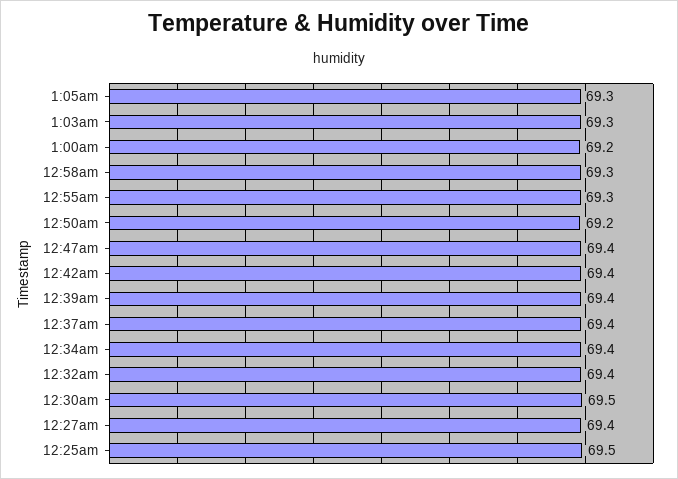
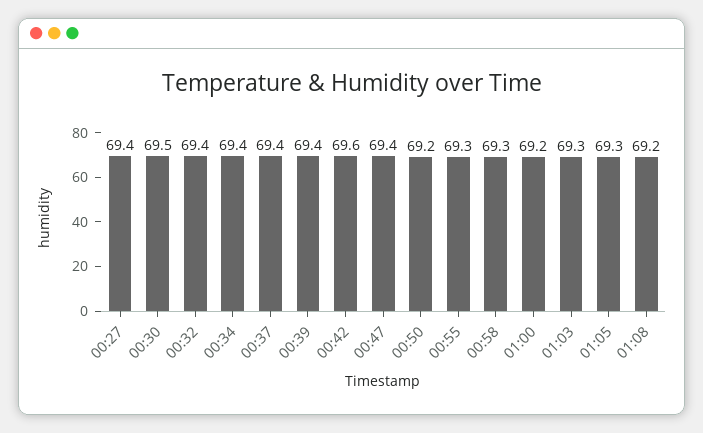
12:42am: 69.4 -> 69.6
12:25am: 69.5 -> none
01:08: none -> 69.2

